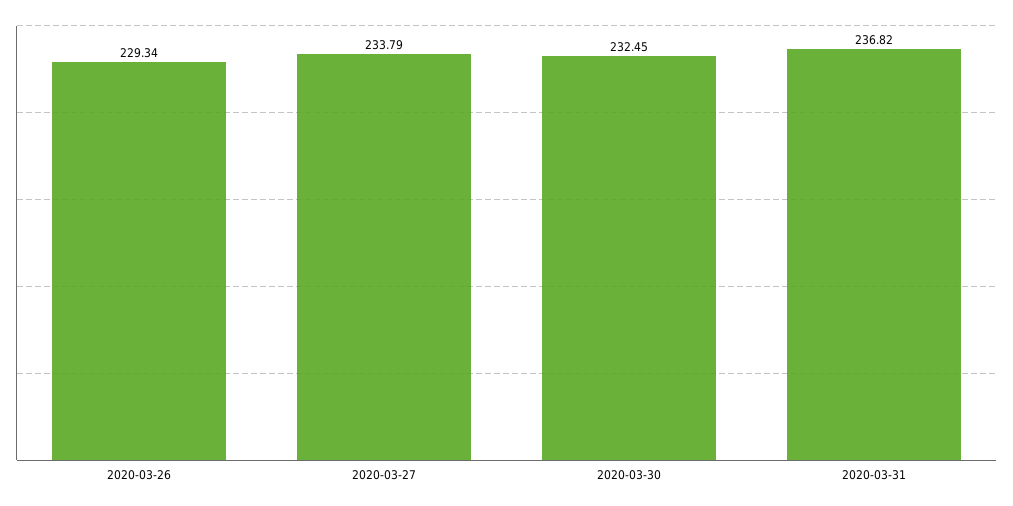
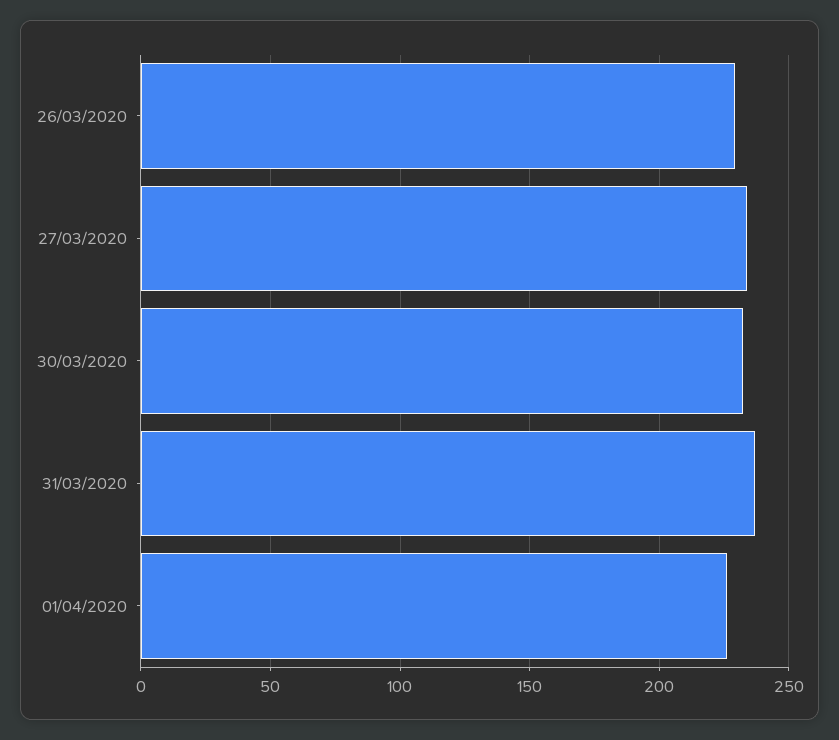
01/04/2020: none -> 225

